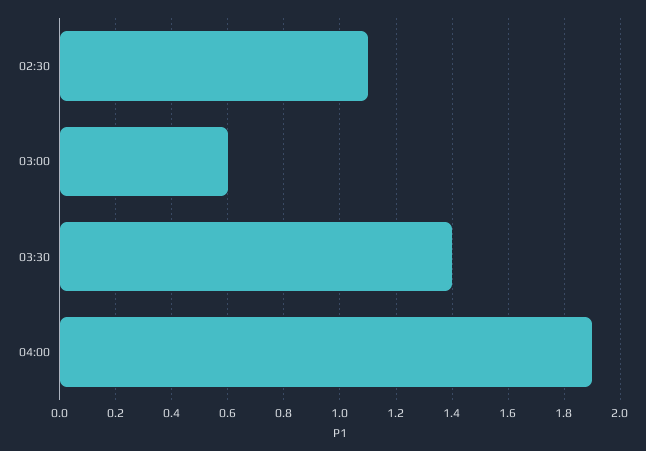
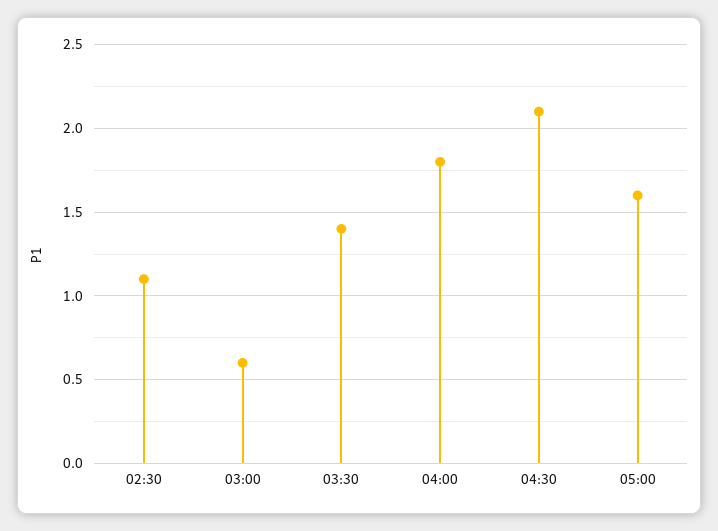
04:00: 1.9 -> 1.8
04:30: none -> 2.1
05:00: none -> 1.6

